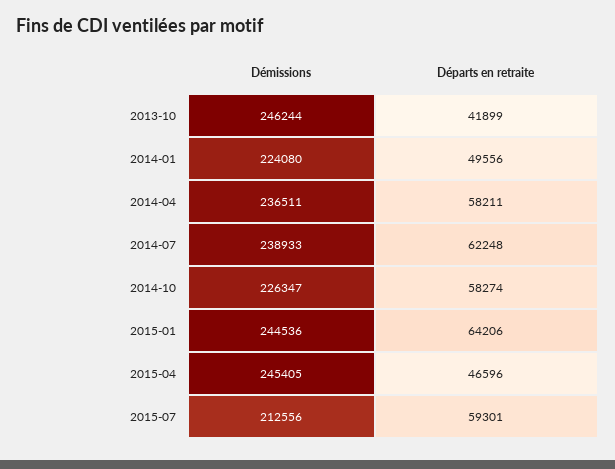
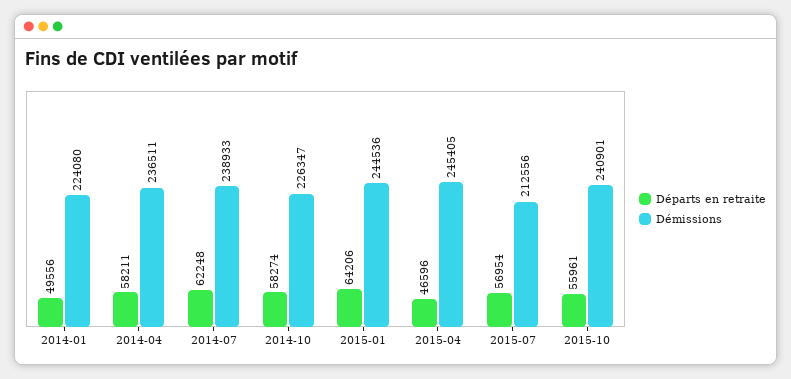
Démissions, 2013-10: 246244 -> none
Départs en retraite, 2013-10: 41899 -> none
Départs en retraite, 2015-07: 59301 -> 56954
Départs en retraite, 2015-10: none -> 55961
Démissions, 2015-10: none -> 240901

